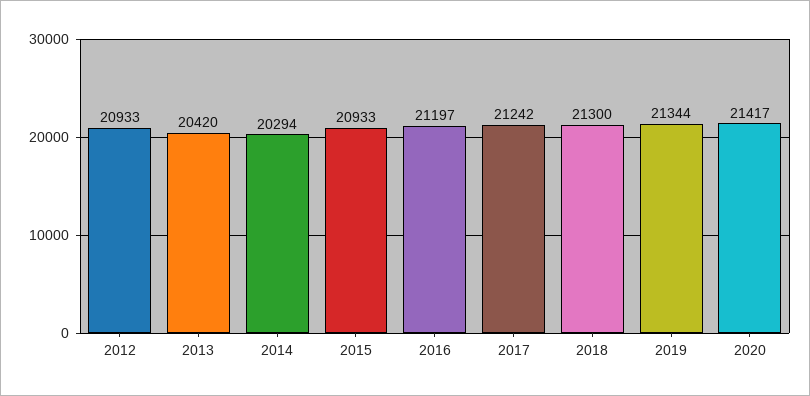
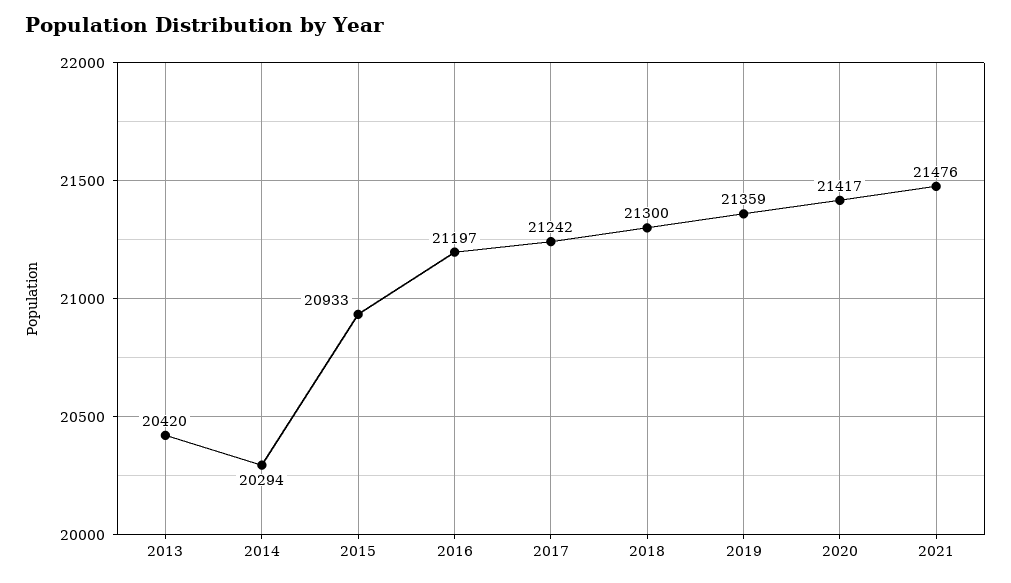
2012: 20933 -> none
2019: 21344 -> 21359
2021: none -> 21476

